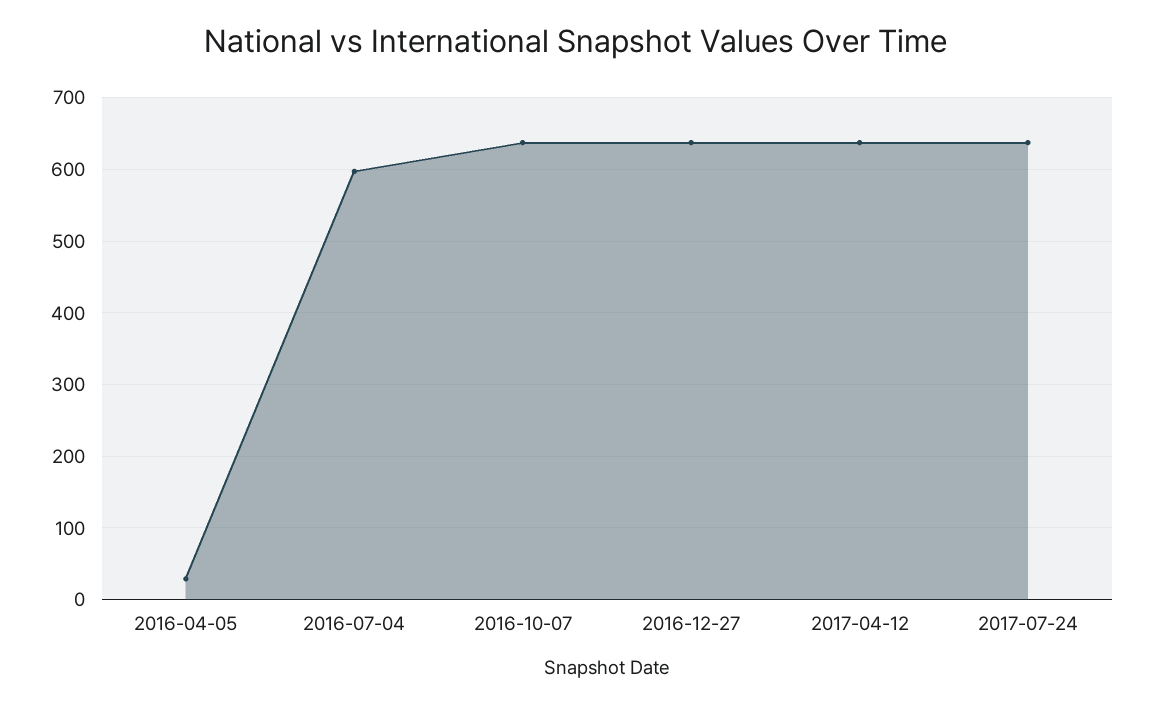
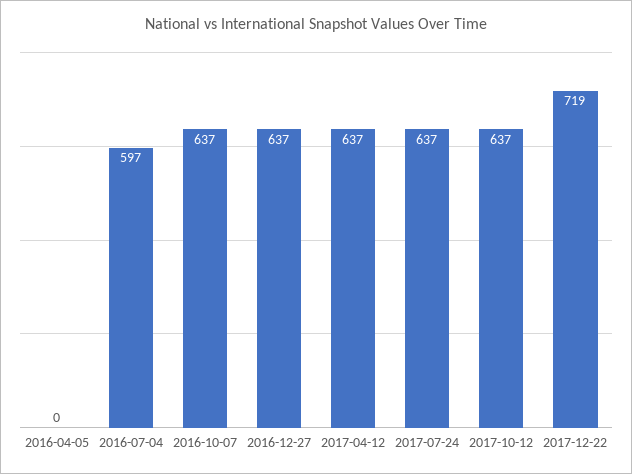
2016-04-05: 30 -> 0
2017-10-12: none -> 637
2017-12-22: none -> 719

